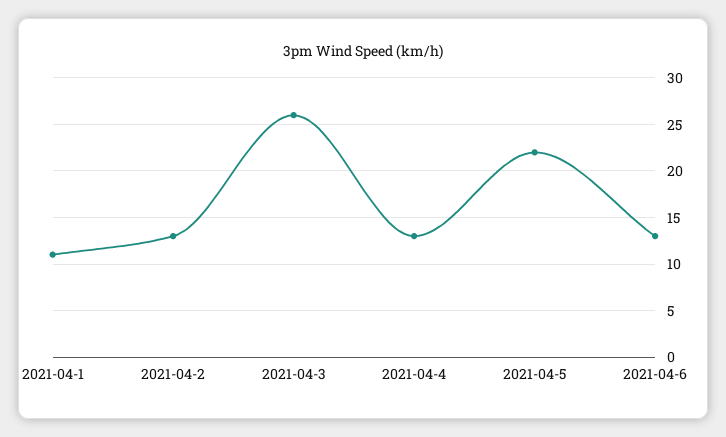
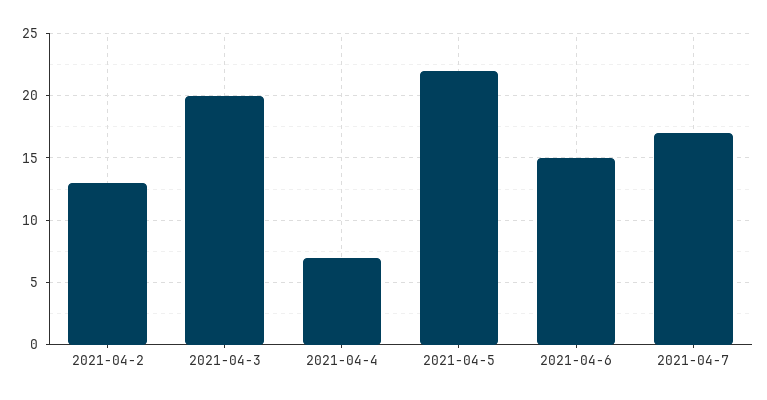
2021-04-1: 11 -> none
2021-04-3: 26 -> 20
2021-04-4: 13 -> 7
2021-04-6: 13 -> 15
2021-04-7: none -> 17

